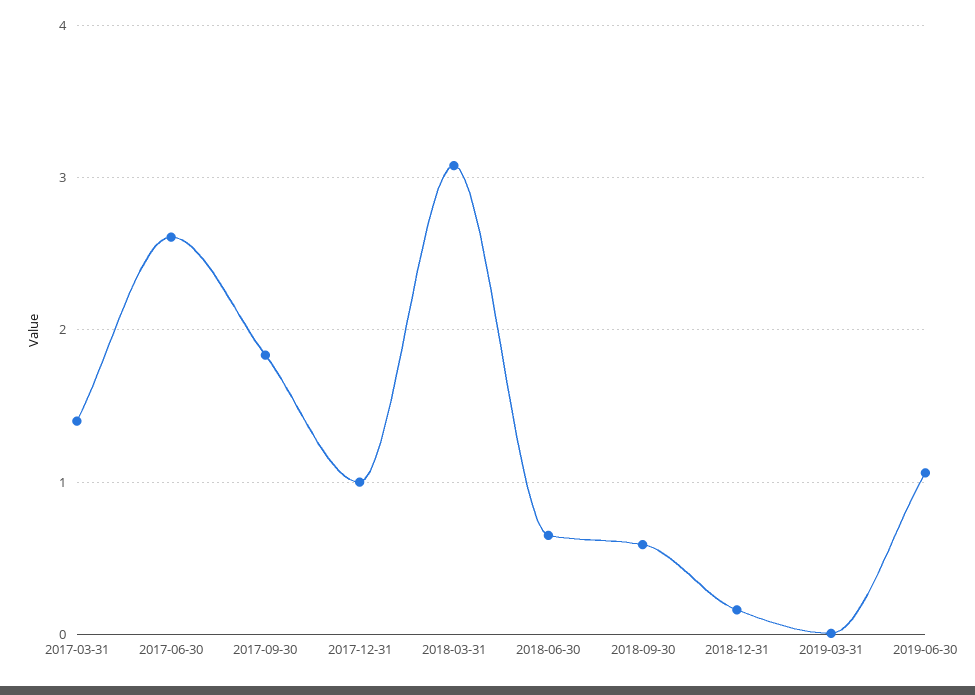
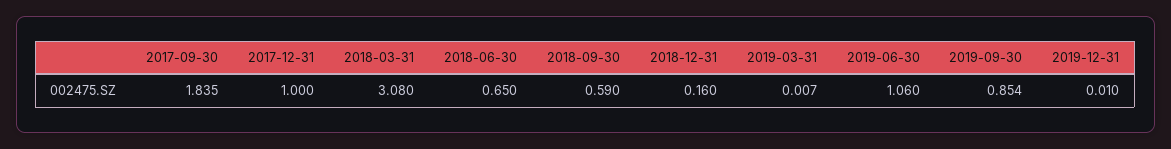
2017-03-31: 1.4 -> none
2017-06-30: 2.6 -> none
2019-09-30: none -> 0.854
2019-12-31: none -> 0.01

